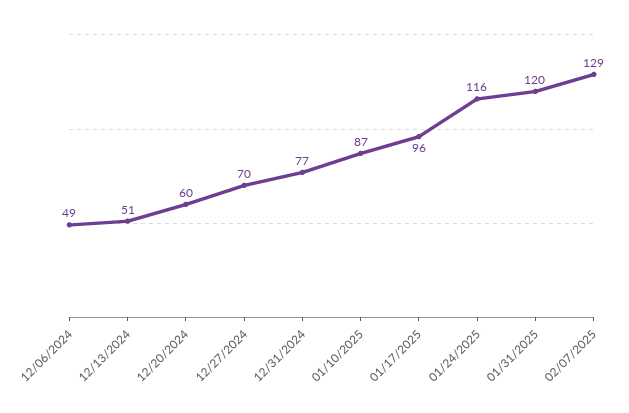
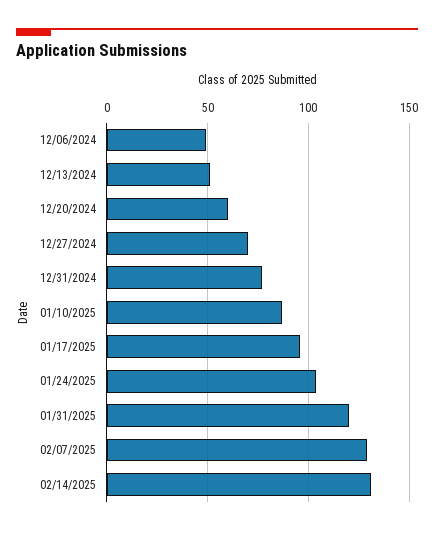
01/24/2025: 116 -> 105
02/14/2025: none -> 130

